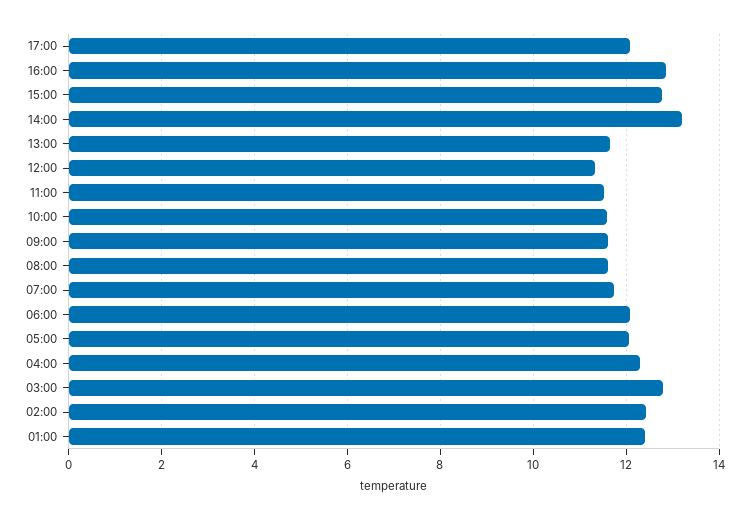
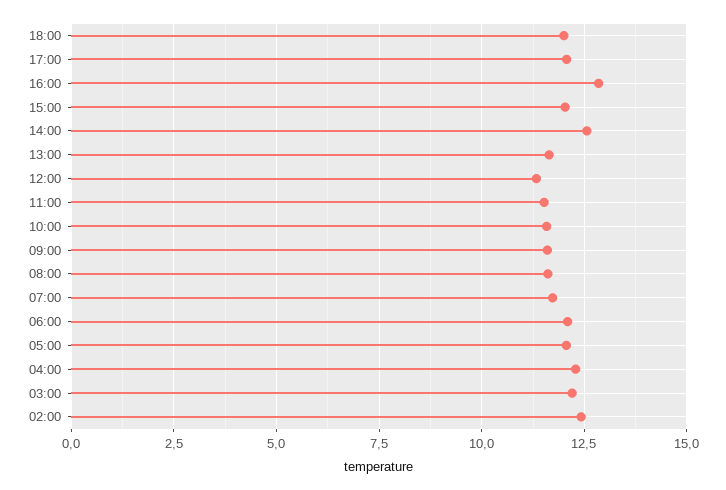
15:00: 12.8 -> 12
14:00: 13.2 -> 12.5
03:00: 12.8 -> 12.25
01:00: 12.4 -> none
18:00: none -> 12

